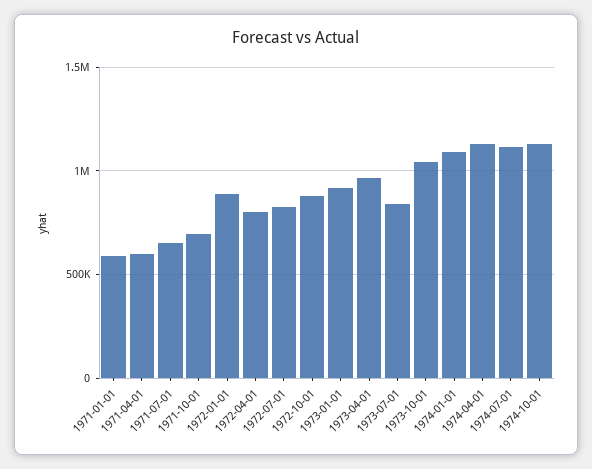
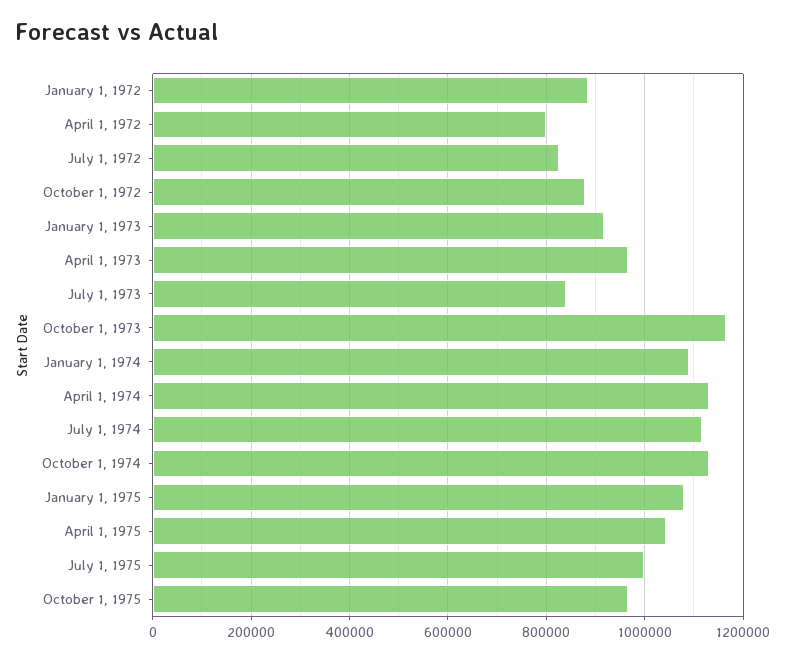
1971-01-01: 600000 -> none
1971-04-01: 600000 -> none
1971-07-01: 650000 -> none
1971-10-01: 700000 -> none
1973-10-01: 1050000 -> 1160000
January 1, 1975: none -> 1080000
April 1, 1975: none -> 1040000
July 1, 1975: none -> 1000000
October 1, 1975: none -> 960000

